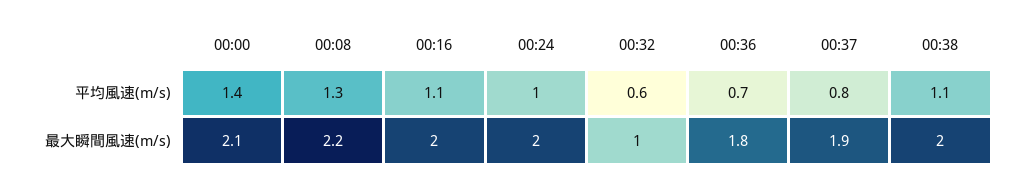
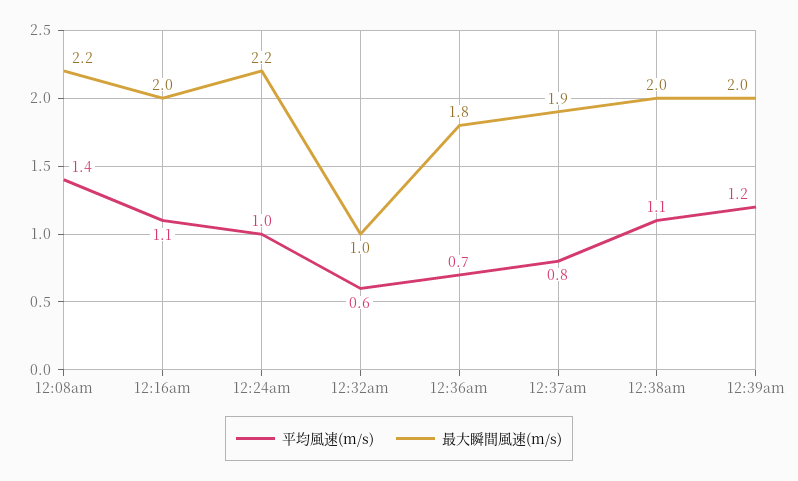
平均風速(m/s), 00:00: 1.4 -> none
平均風速(m/s), 00:08: 1.3 -> 1.4
最大瞬間風速(m/s), 00:00: 2.1 -> none
最大瞬間風速(m/s), 00:24: 2 -> 2.2
平均風速(m/s), 12:39am: none -> 1.2
最大瞬間風速(m/s), 12:39am: none -> 2

